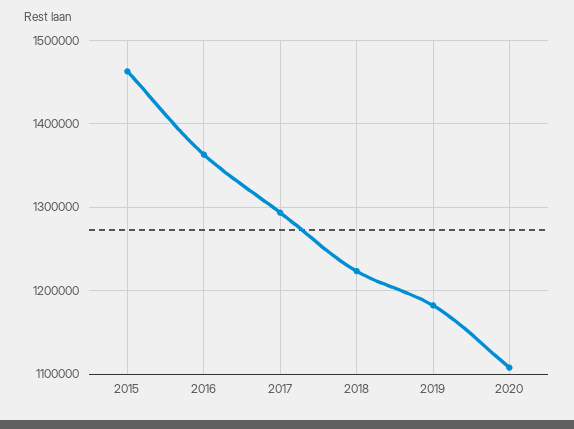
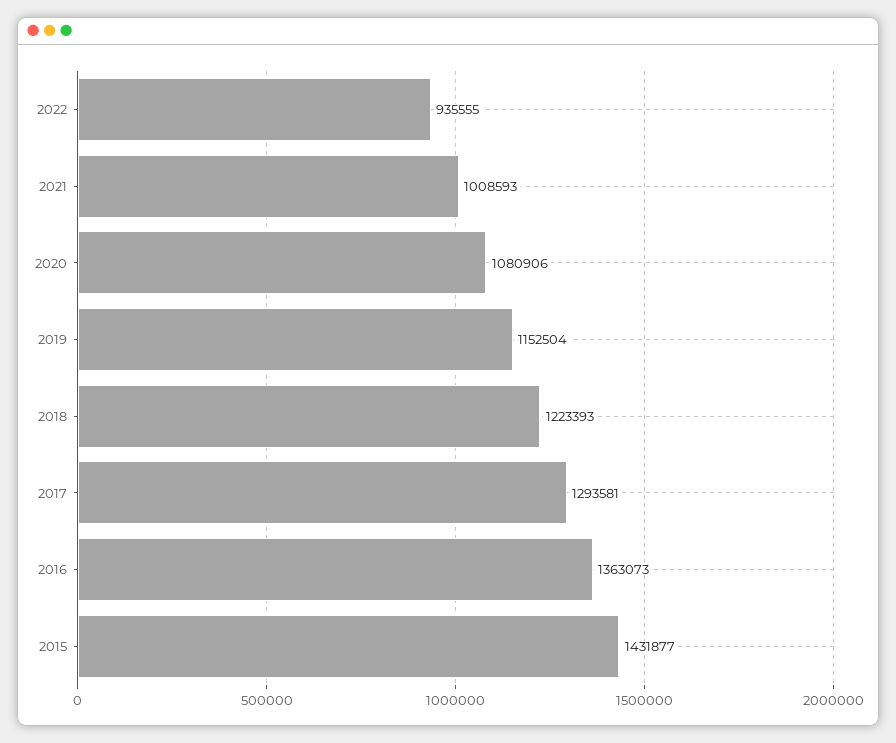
2015: 1460000 -> 1431877
2019: 1180000 -> 1152504
2020: 1110000 -> 1080906
2022: none -> 935555
2021: none -> 1008593

